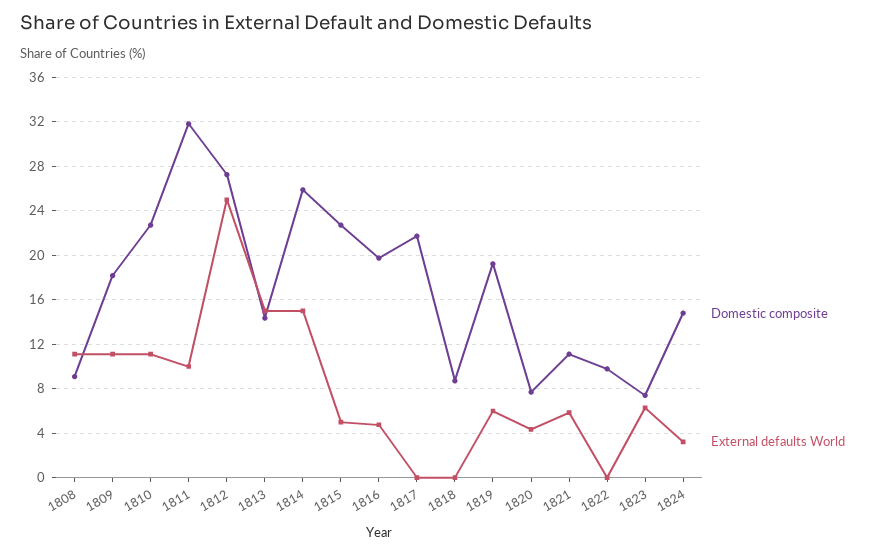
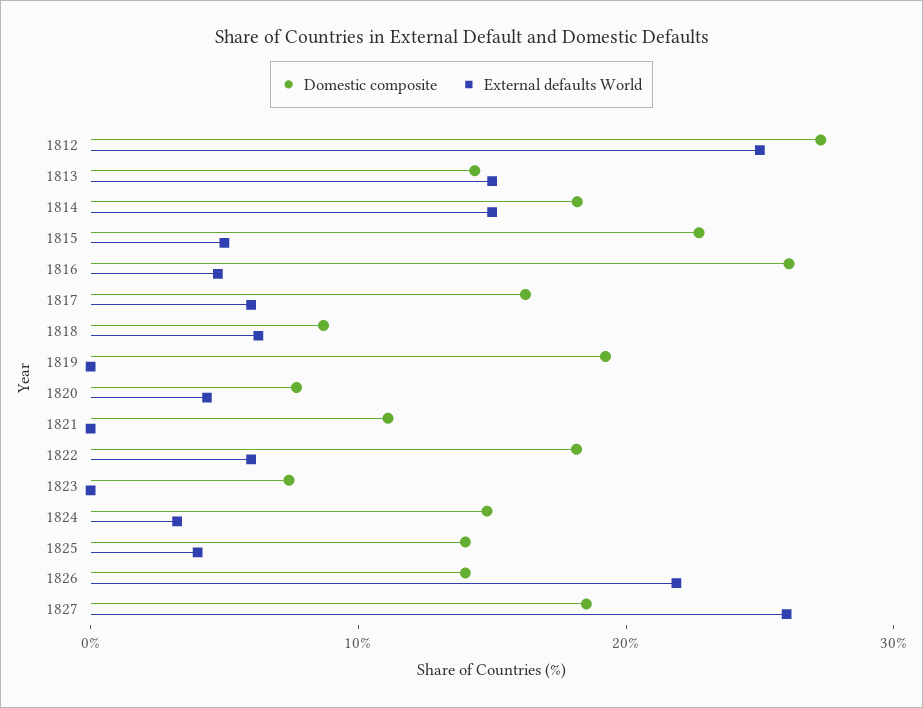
Domestic composite, 1808: 9 -> none
External defaults World, 1808: 11 -> none
Domestic composite, 1809: 18 -> none
External defaults World, 1809: 11 -> none
Domestic composite, 1810: 23 -> none
External defaults World, 1810: 11 -> none
Domestic composite, 1811: 32 -> none
External defaults World, 1811: 10 -> none
Domestic composite, 1814: 26 -> 18
Domestic composite, 1816: 20 -> 26
Domestic composite, 1817: 22 -> 16
External defaults World, 1817: 0 -> 6
External defaults World, 1818: 0 -> 6
External defaults World, 1819: 6 -> 0
External defaults World, 1821: 6 -> 0
Domestic composite, 1822: 10 -> 18
External defaults World, 1822: 0 -> 6
External defaults World, 1823: 6 -> 0
Domestic composite, 1825: none -> 14
External defaults World, 1825: none -> 4
Domestic composite, 1826: none -> 14
External defaults World, 1826: none -> 22
Domestic composite, 1827: none -> 18
External defaults World, 1827: none -> 26

